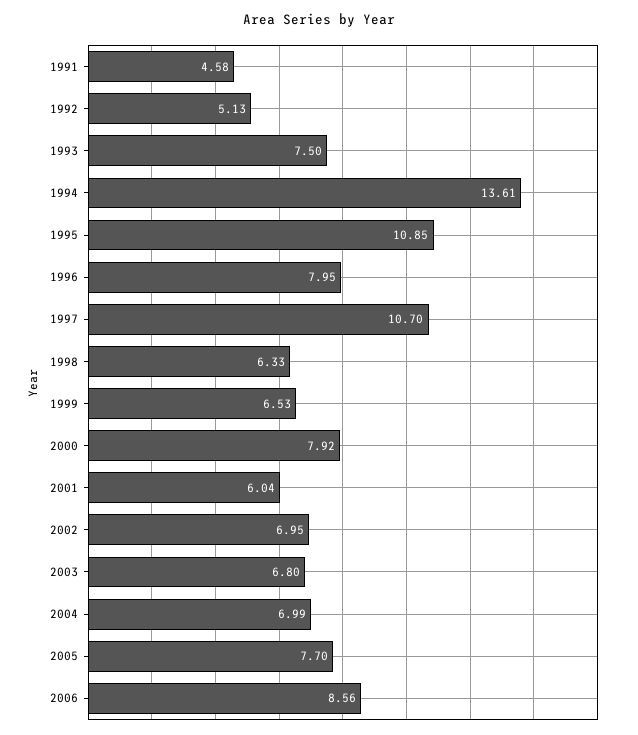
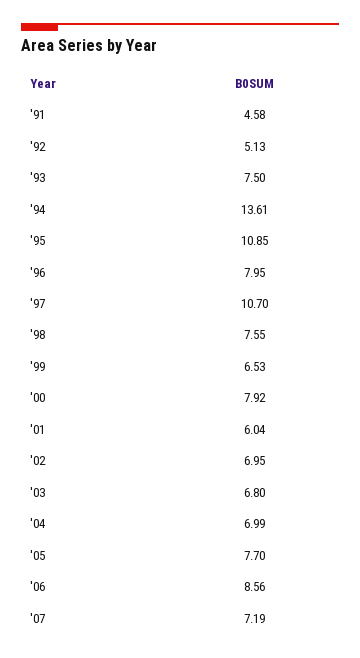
1998: 6.33 -> 7.55
'07: none -> 7.19

